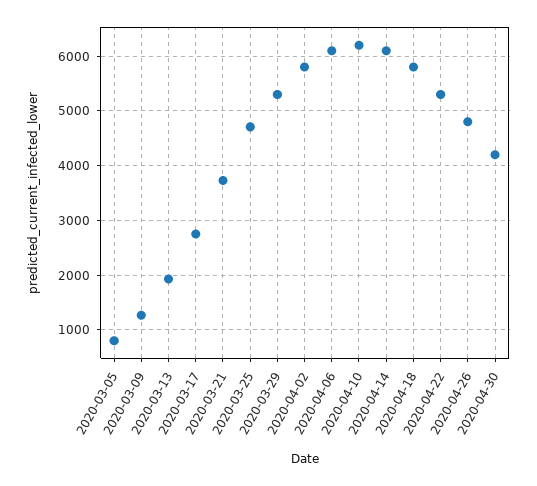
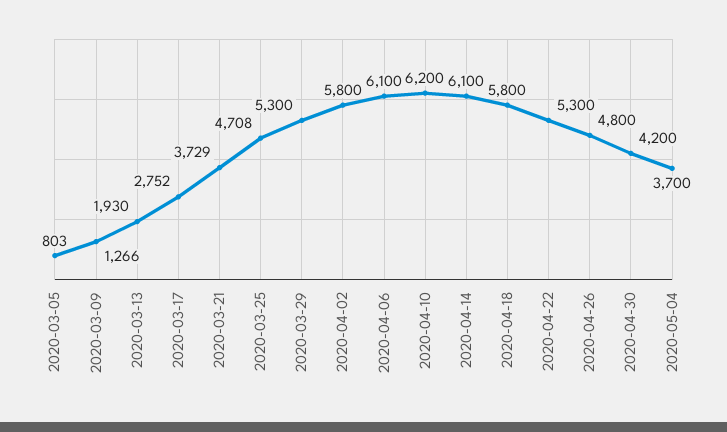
2020-05-04: none -> 3700

